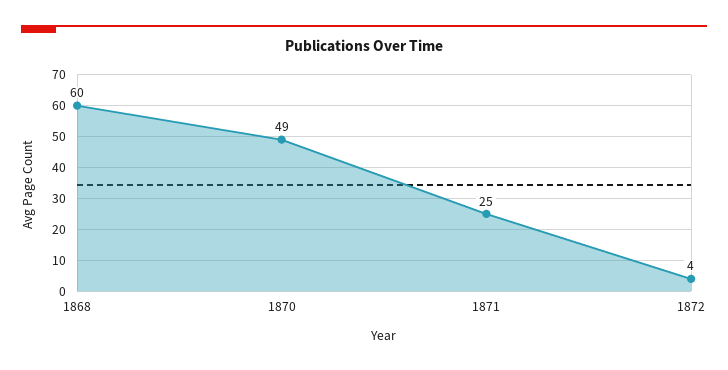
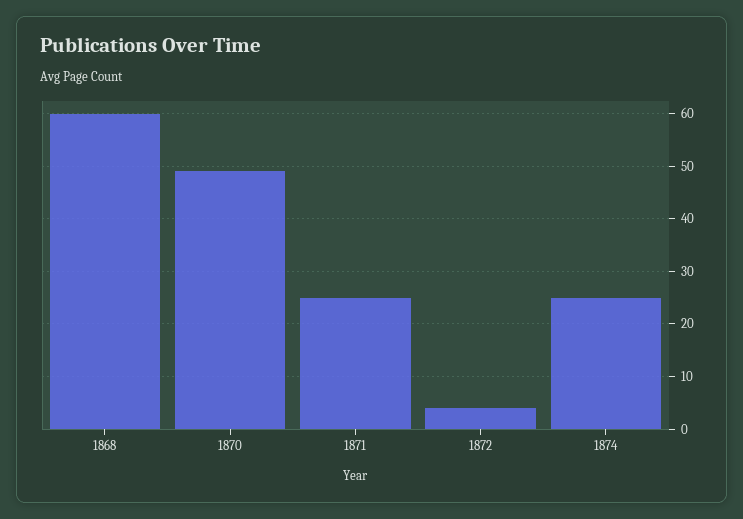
1874: none -> 25

